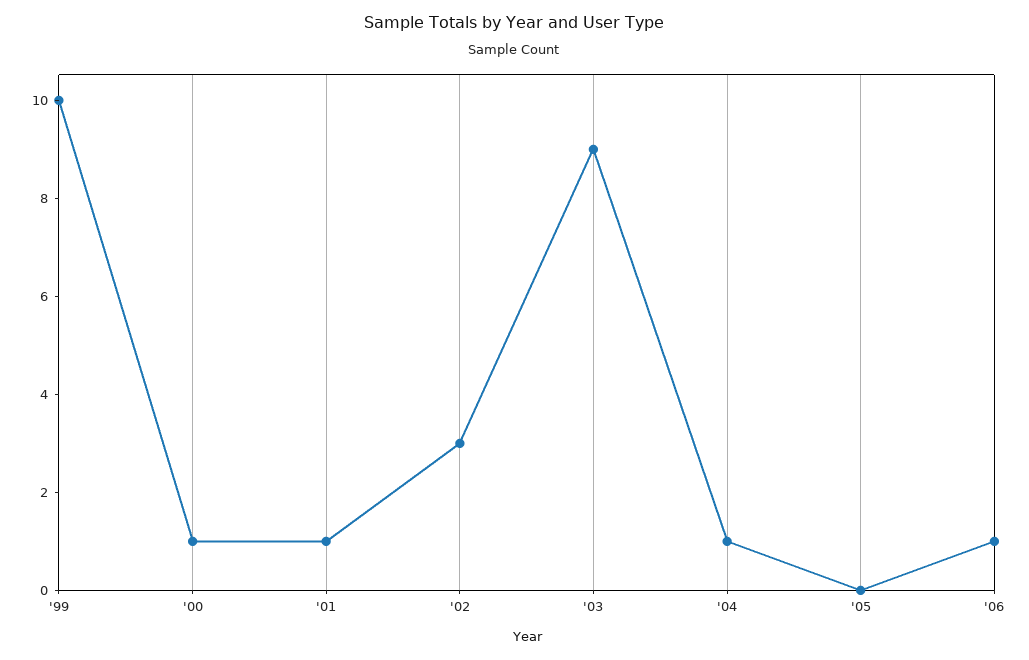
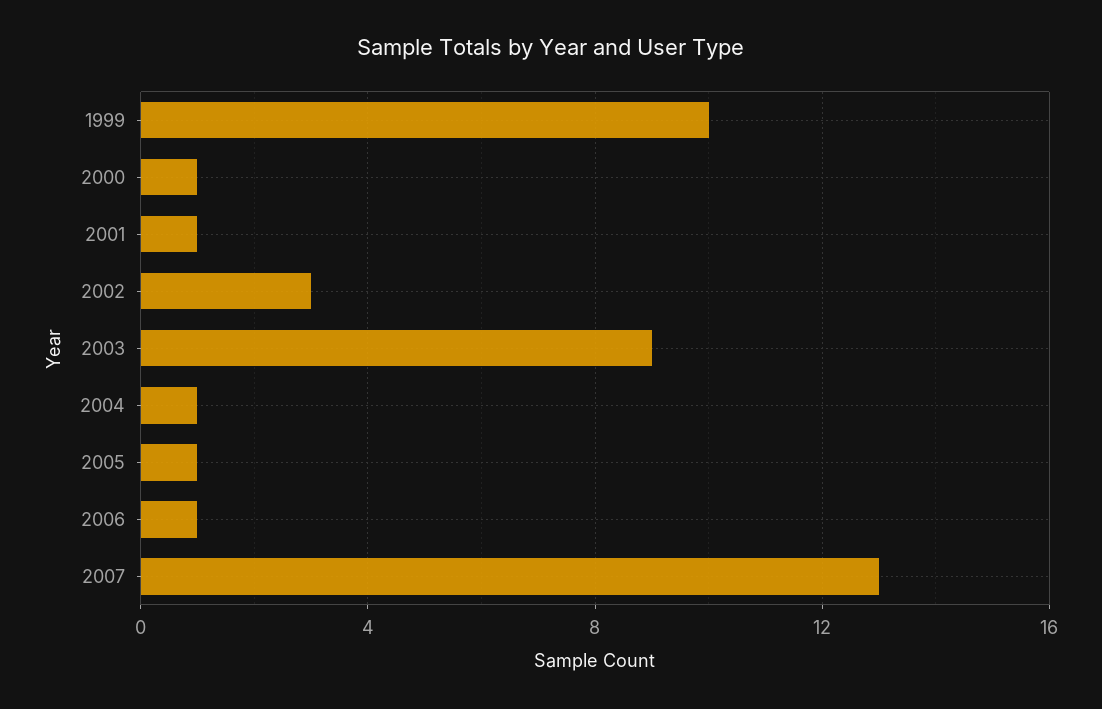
'05: 0 -> 1
2007: none -> 13

